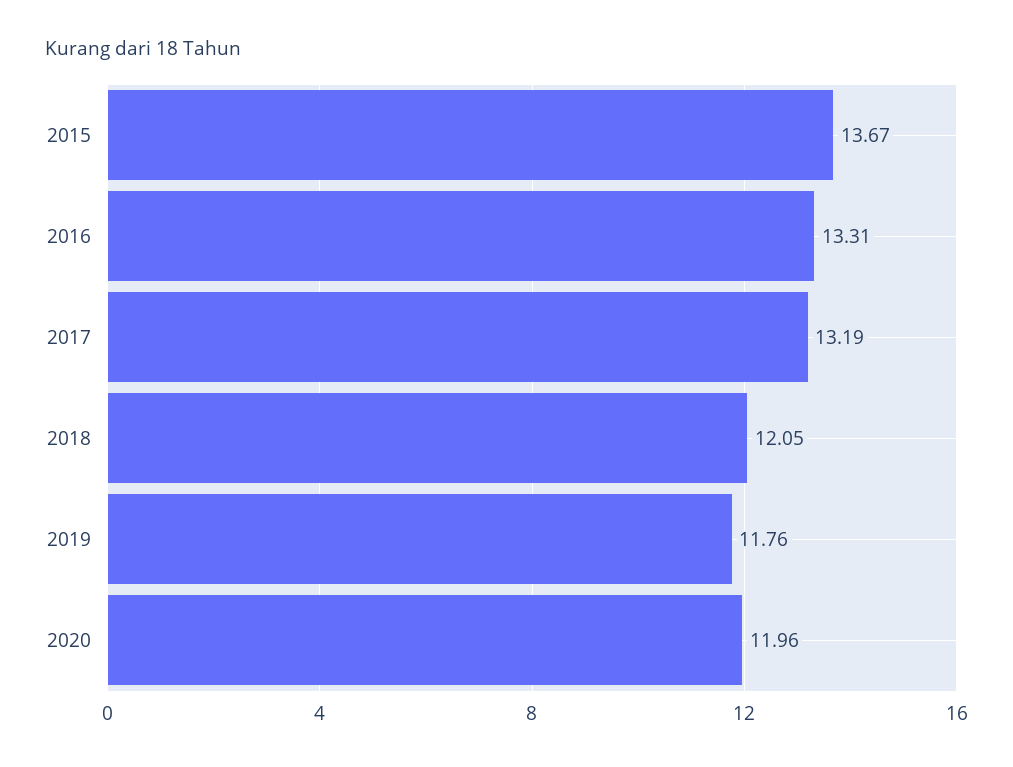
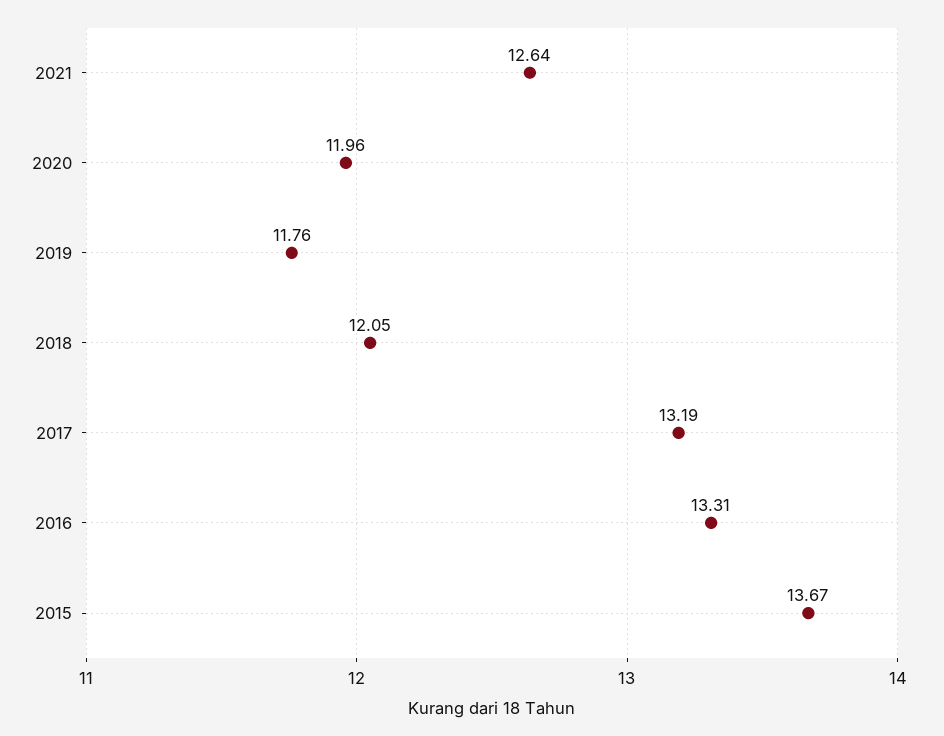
2021: none -> 12.64

